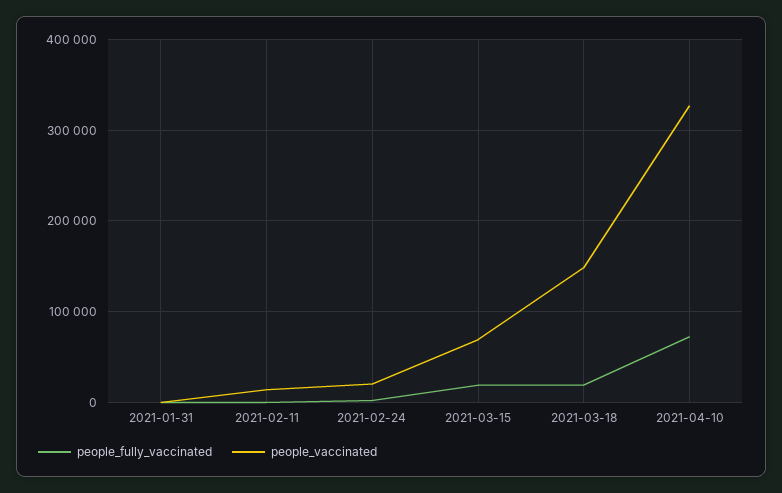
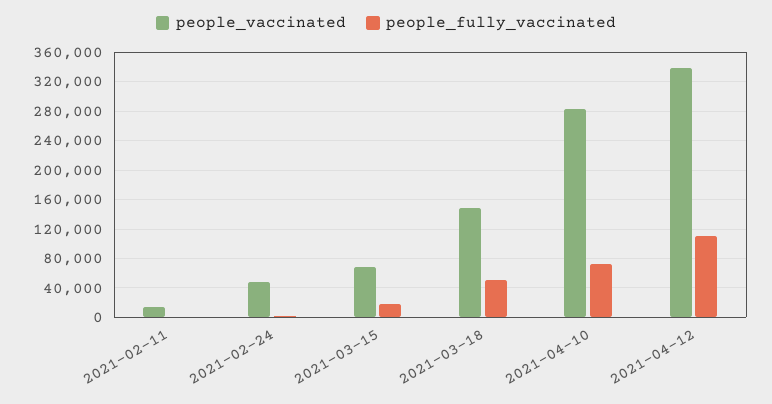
people_fully_vaccinated, 2021-01-31: 0 -> none
people_vaccinated, 2021-01-31: 0 -> none
people_vaccinated, 2021-02-24: 20000 -> 50000
people_fully_vaccinated, 2021-03-18: 20000 -> 50000
people_vaccinated, 2021-04-10: 330000 -> 280000
people_vaccinated, 2021-04-12: none -> 340000
people_fully_vaccinated, 2021-04-12: none -> 110000

